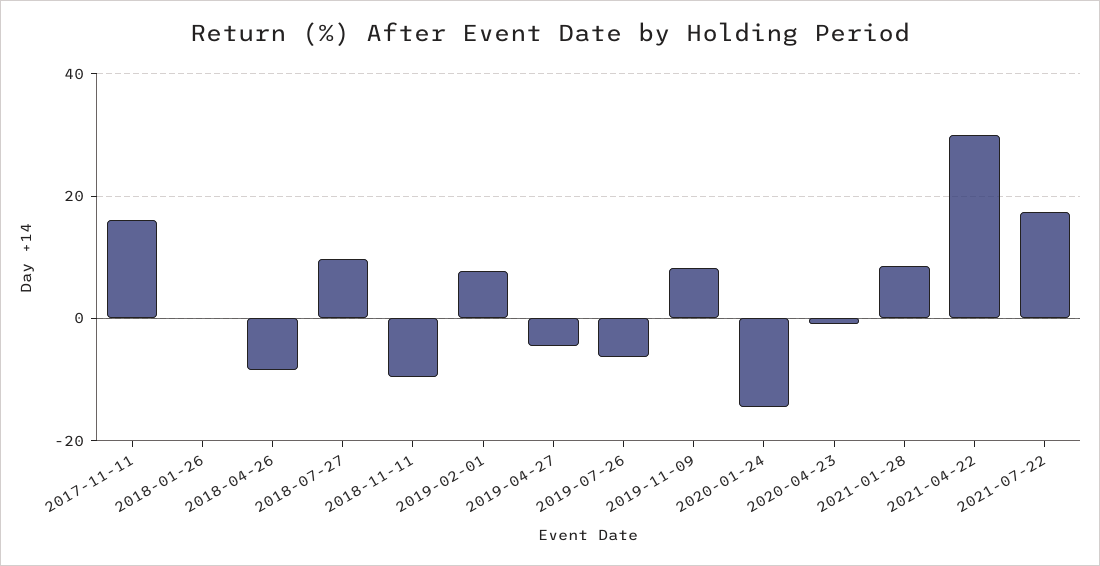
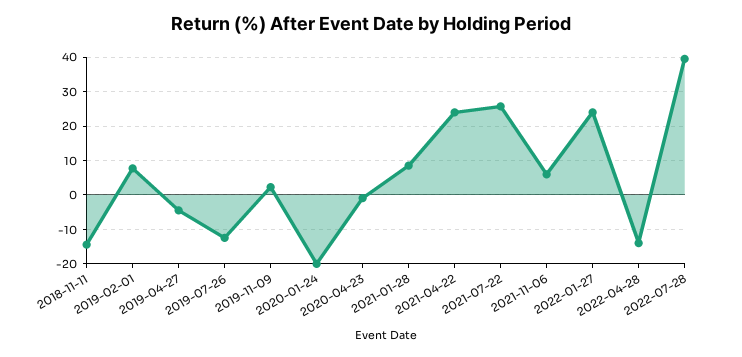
2017-11-11: 16 -> none
2018-01-26: 0 -> none
2018-04-26: -8 -> none
2018-07-27: 10 -> none
2018-11-11: -10 -> -14
2019-07-26: -6 -> -12
2019-11-09: 8 -> 2
2020-01-24: -14 -> -20
2021-04-22: 30 -> 24
2021-07-22: 18 -> 26
2021-11-06: none -> 6
2022-01-27: none -> 24
2022-04-28: none -> -14
2022-07-28: none -> 40

